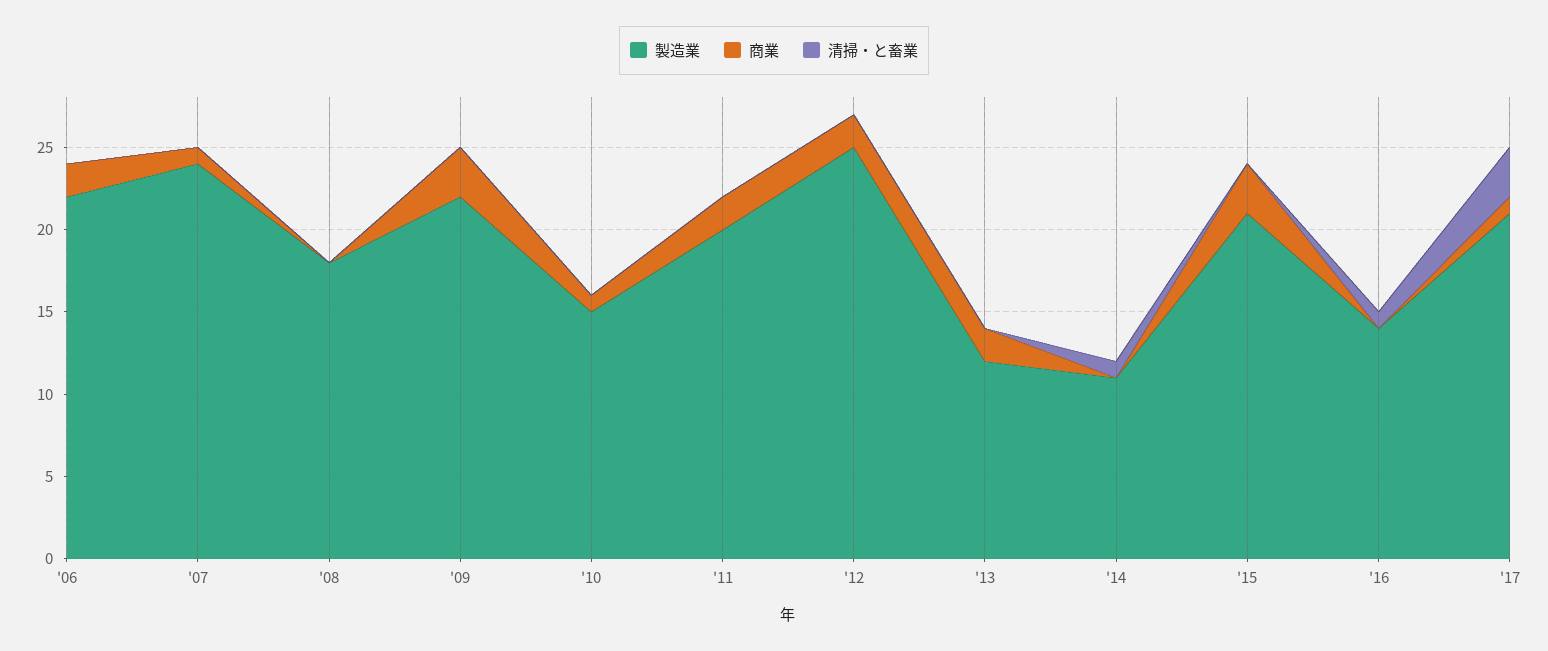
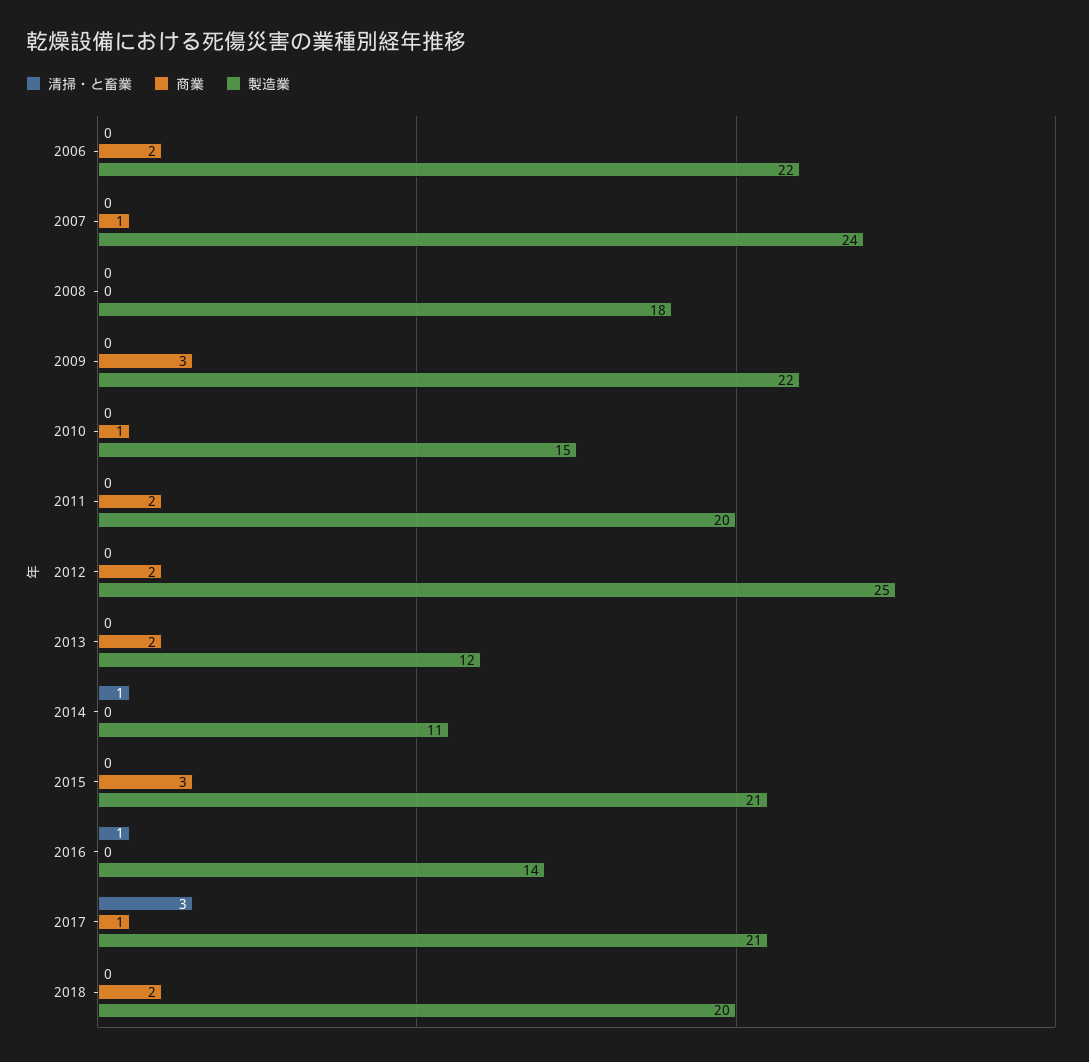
清掃・と畜業, 2018: none -> 0
商業, 2018: none -> 2
製造業, 2018: none -> 20

